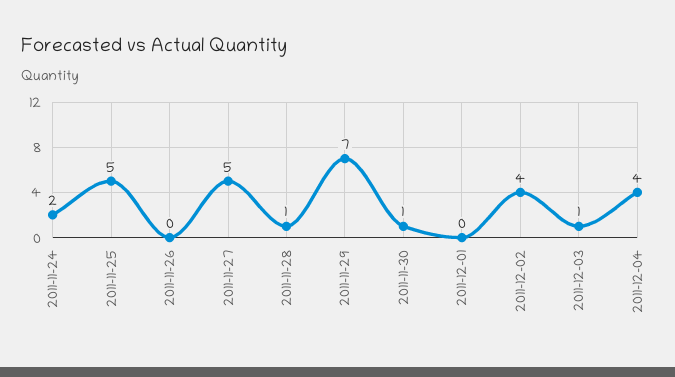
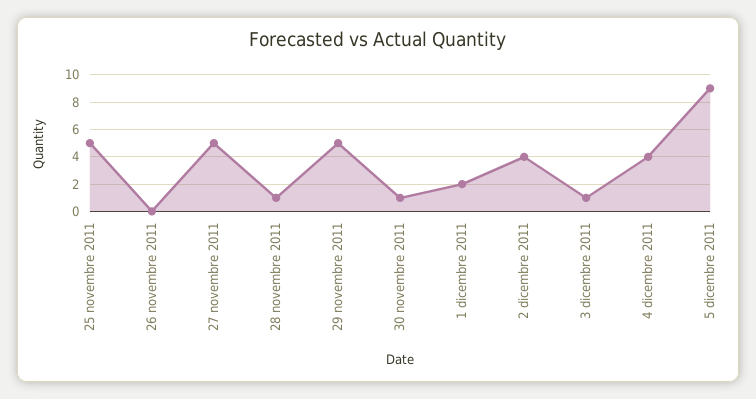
2011-11-24: 2 -> none
2011-11-29: 7 -> 5
2011-12-01: 0 -> 2
5 dicembre 2011: none -> 9

